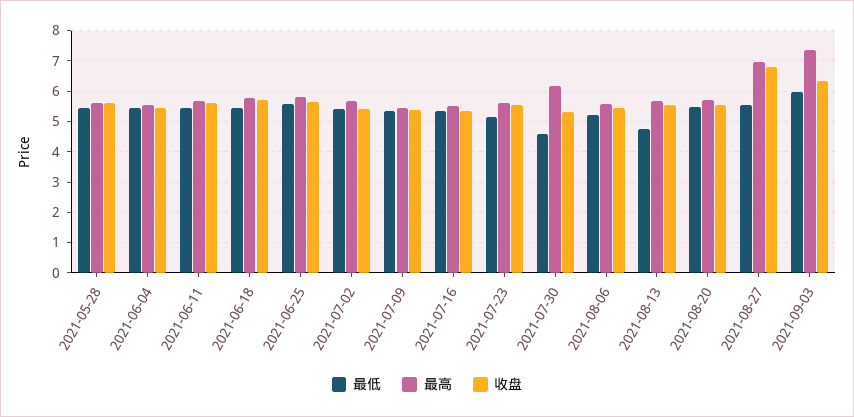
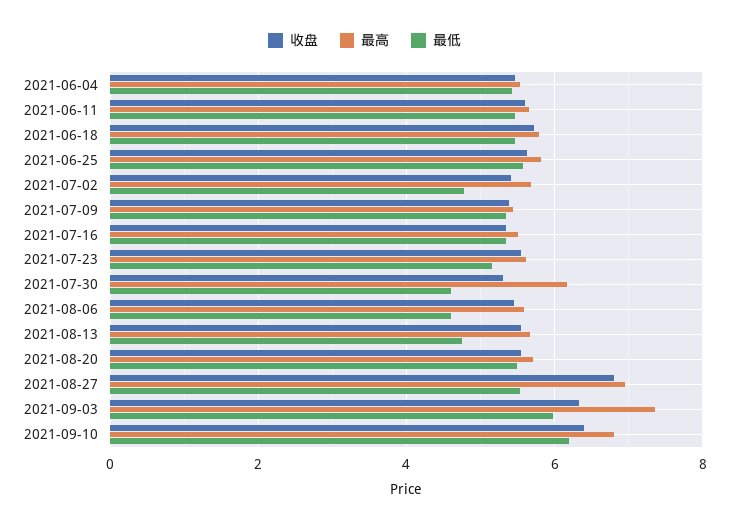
最低, 2021-05-28: 5.4 -> none
最高, 2021-05-28: 5.6 -> none
收盘, 2021-05-28: 5.6 -> none
最低, 2021-07-02: 5.4 -> 4.8
最低, 2021-08-06: 5.2 -> 4.6
收盘, 2021-09-10: none -> 6.4
最高, 2021-09-10: none -> 6.8
最低, 2021-09-10: none -> 6.2

